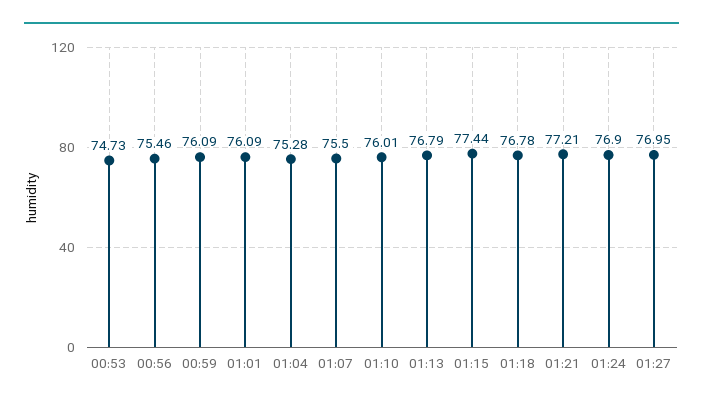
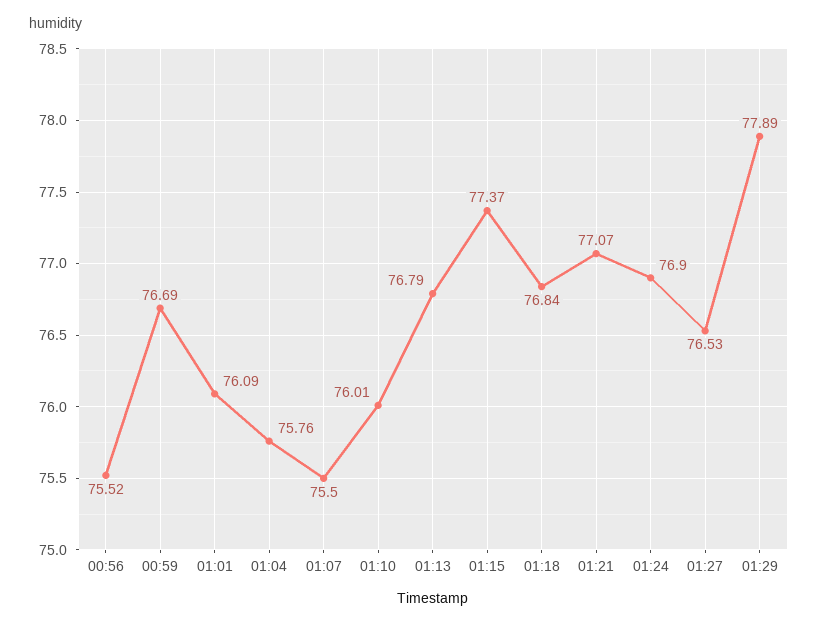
00:53: 74.73 -> none
00:56: 75.46 -> 75.52
00:59: 76.09 -> 76.69
01:04: 75.28 -> 75.76
01:15: 77.44 -> 77.37
01:18: 76.78 -> 76.84
01:21: 77.21 -> 77.07
01:27: 76.95 -> 76.53
01:29: none -> 77.89

